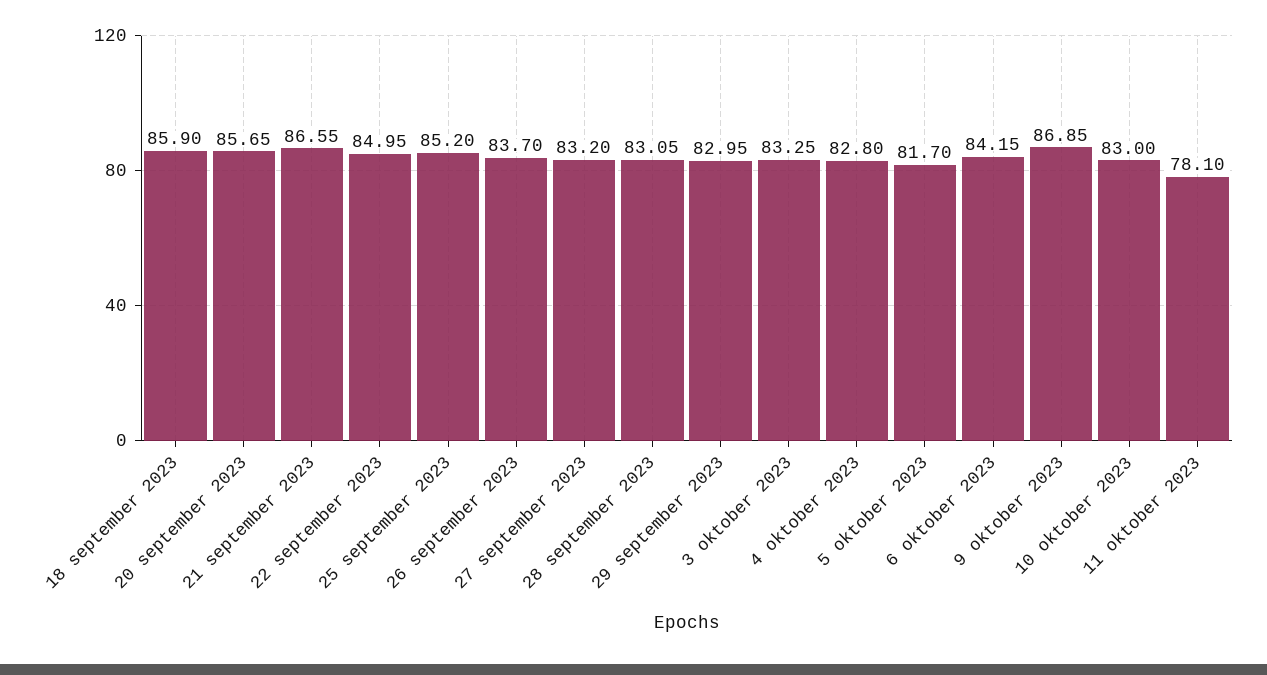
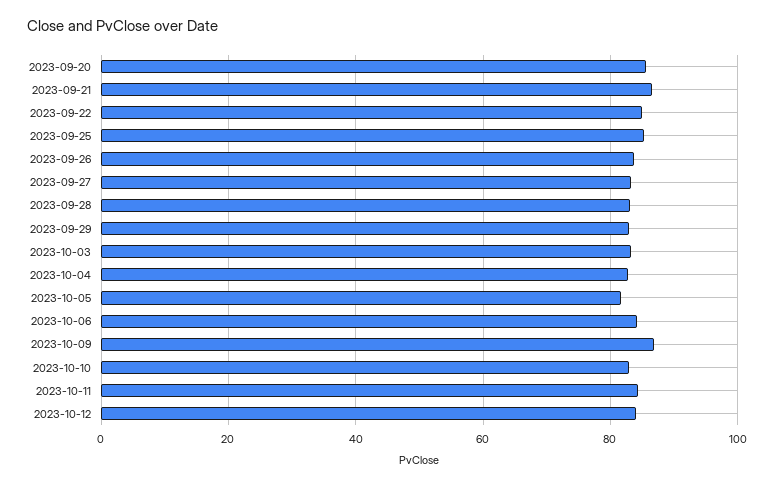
18 september 2023: 85.9 -> none
11 oktober 2023: 78.1 -> 84
2023-10-12: none -> 84

